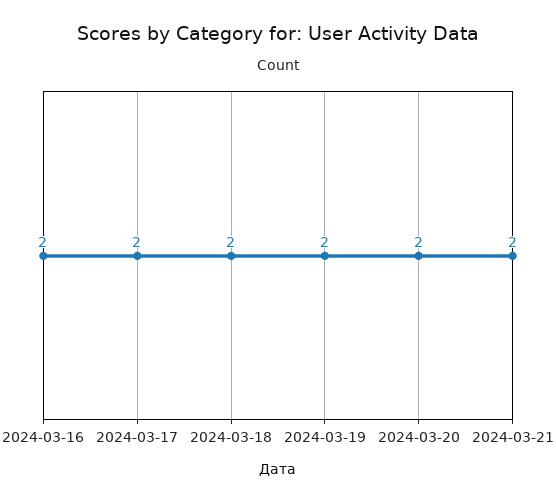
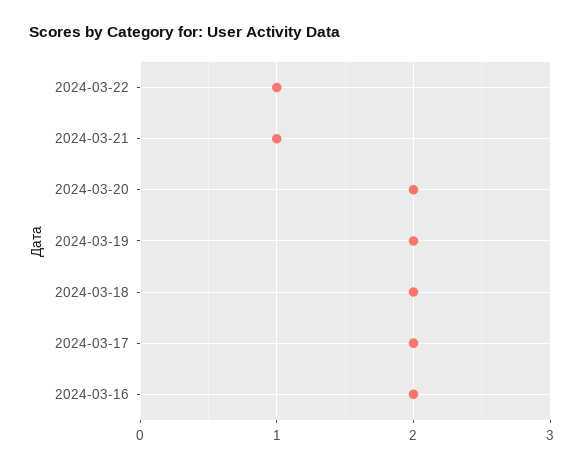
2024-03-21: 2 -> 1
2024-03-22: none -> 1

